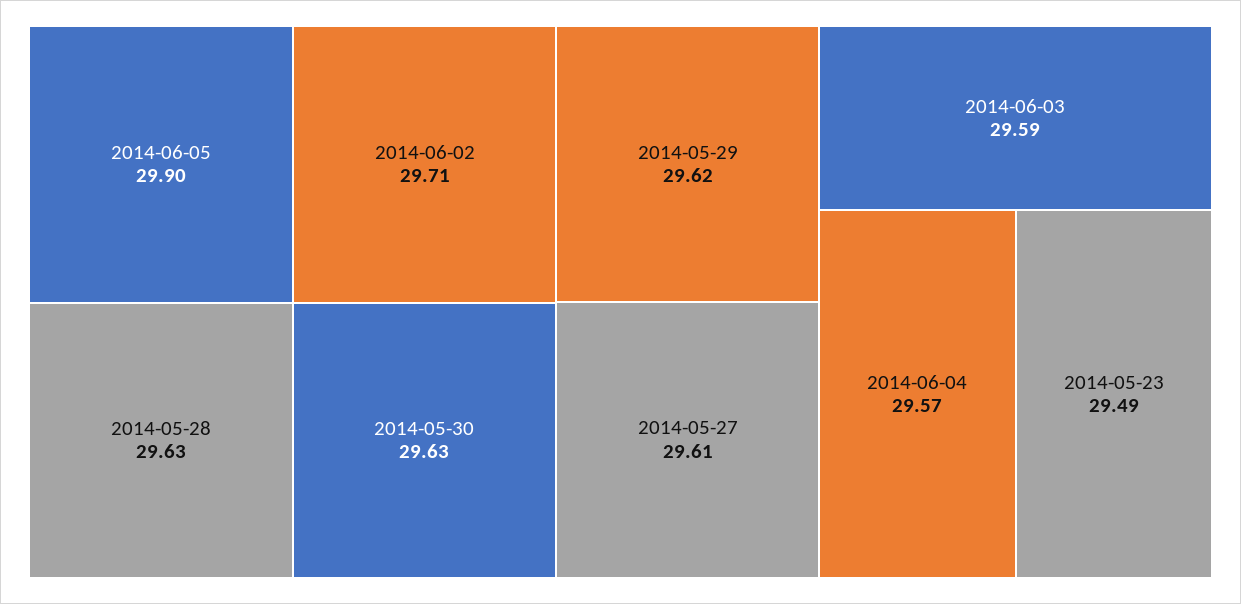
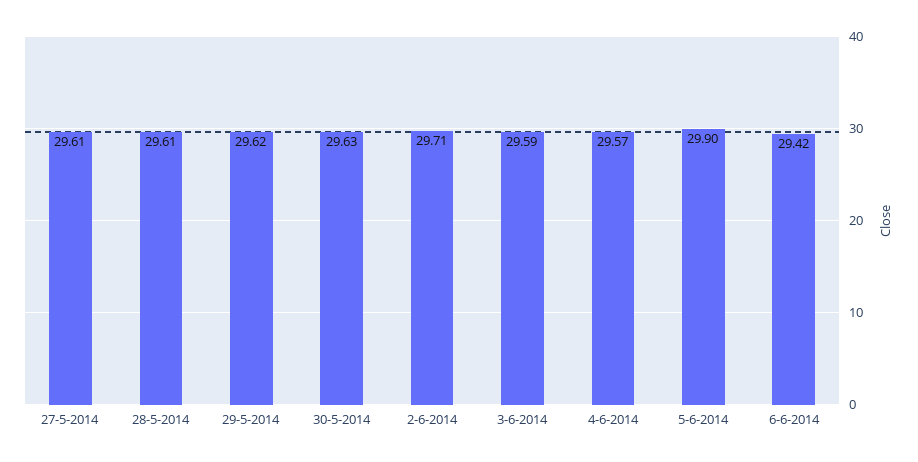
2014-05-28: 29.63 -> 29.61
2014-05-23: 29.49 -> none
6-6-2014: none -> 29.42

